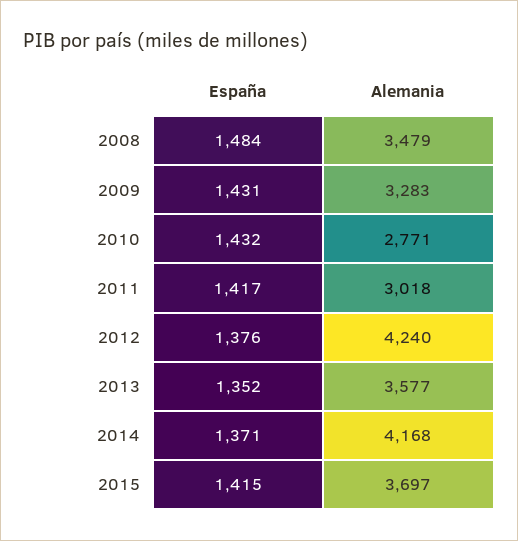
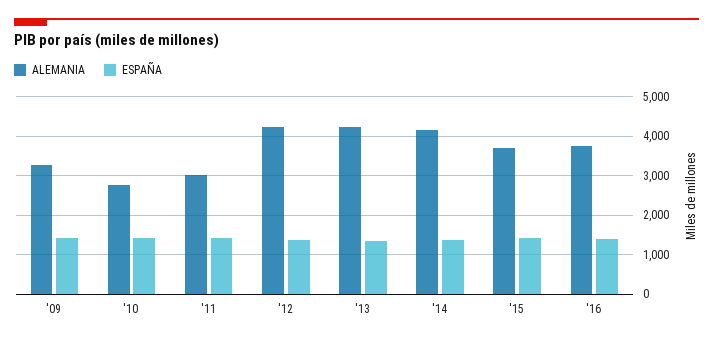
España, 2008: 1484 -> none
Alemania, 2008: 3479 -> none
Alemania, 2013: 3577 -> 4200
Alemania, '16: none -> 3800
España, '16: none -> 1400

